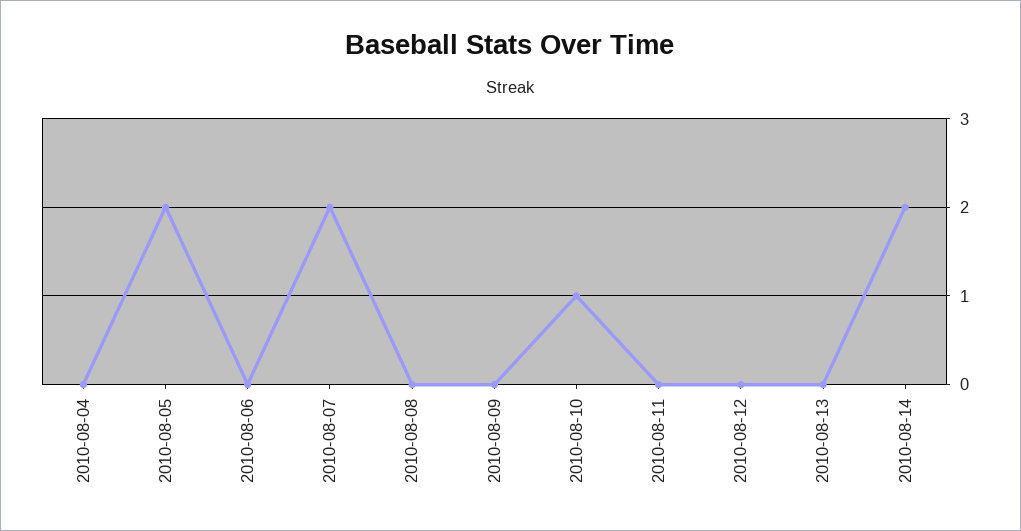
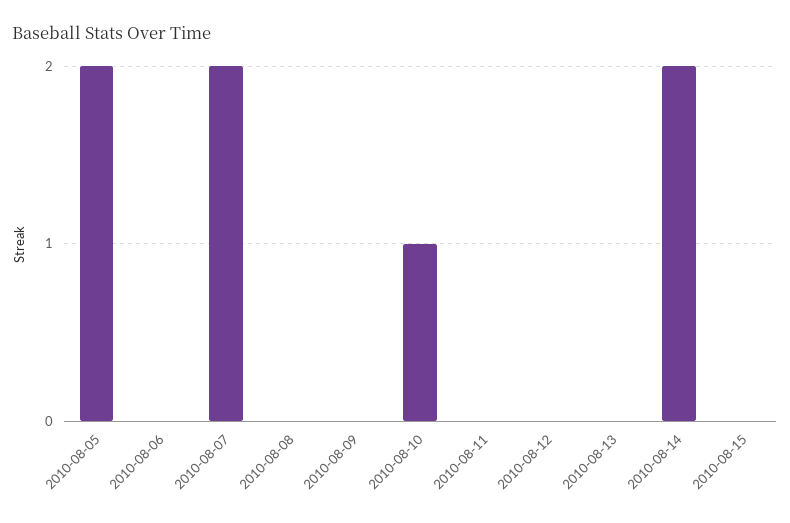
2010-08-04: 0 -> none
2010-08-15: none -> 0

